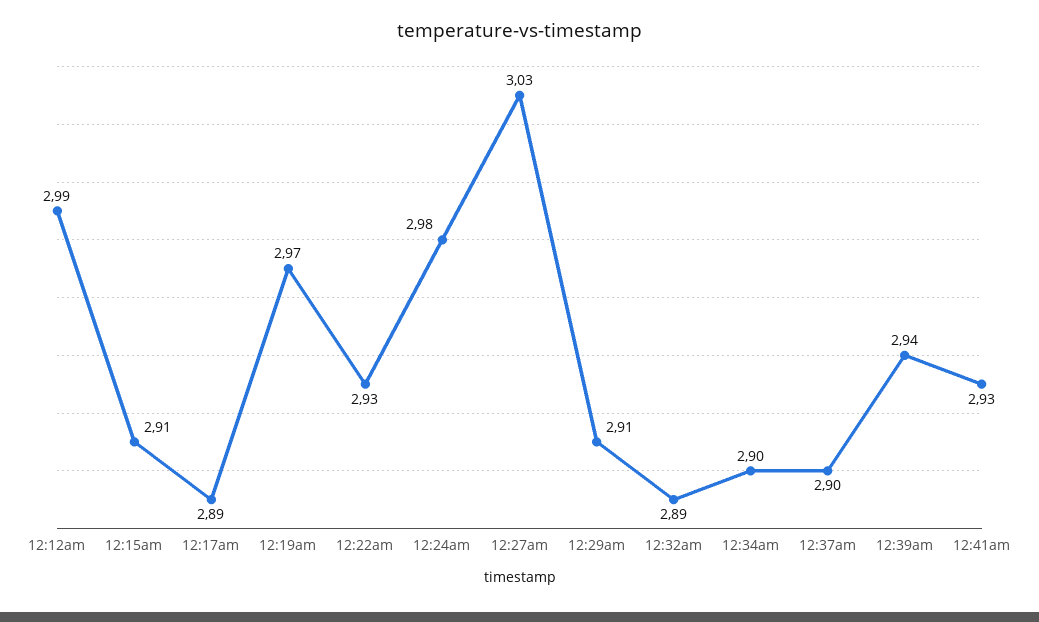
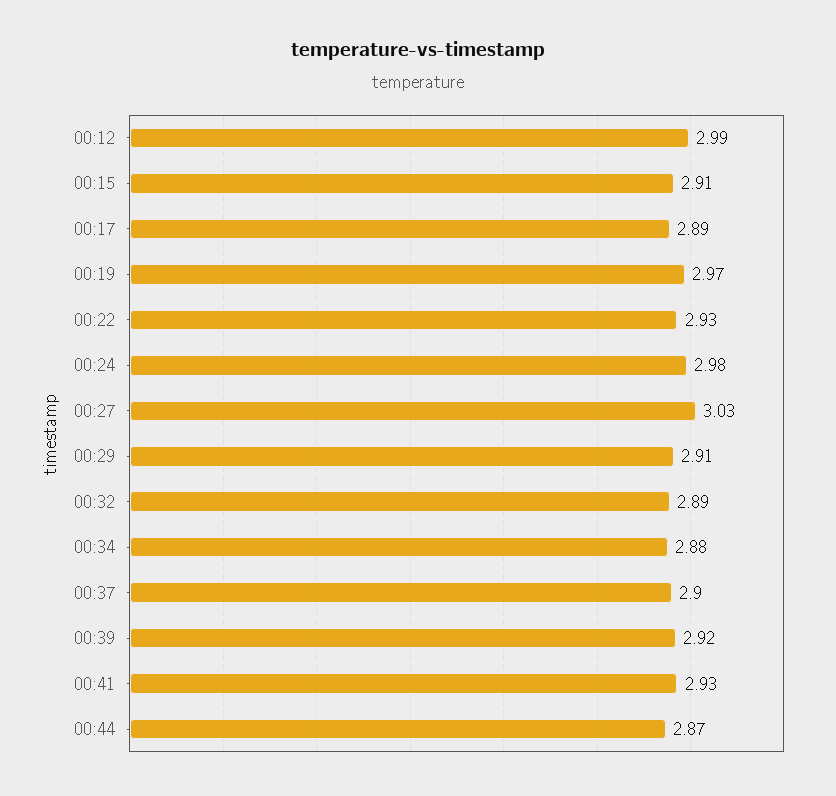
12:34am: 2.9 -> 2.88
12:39am: 2.94 -> 2.92
00:44: none -> 2.87

